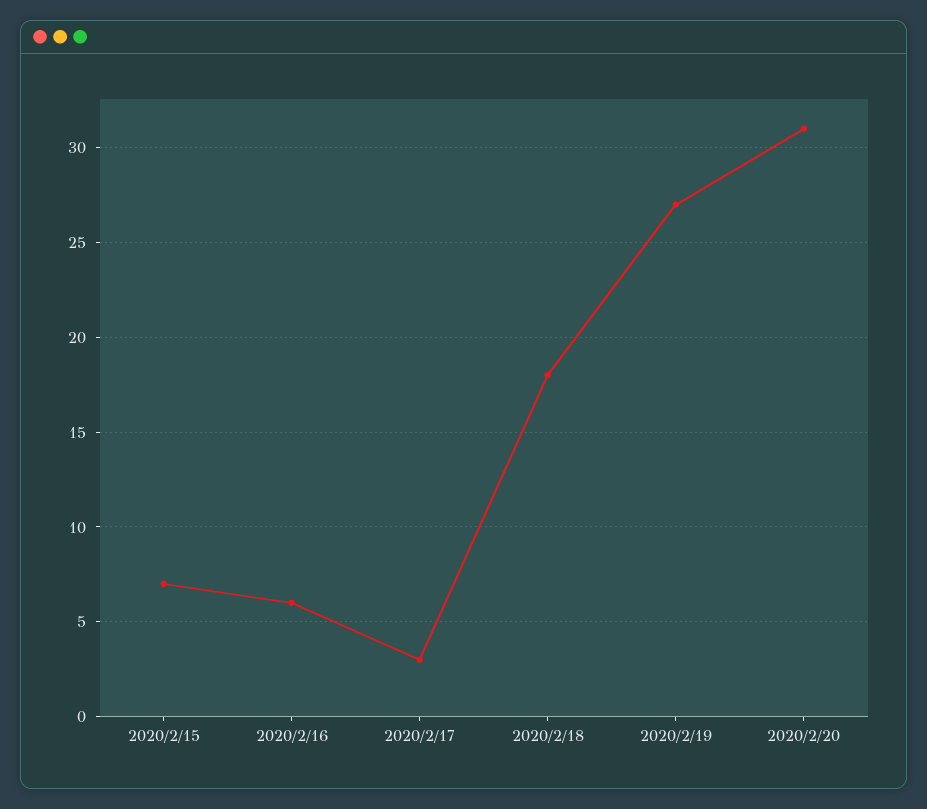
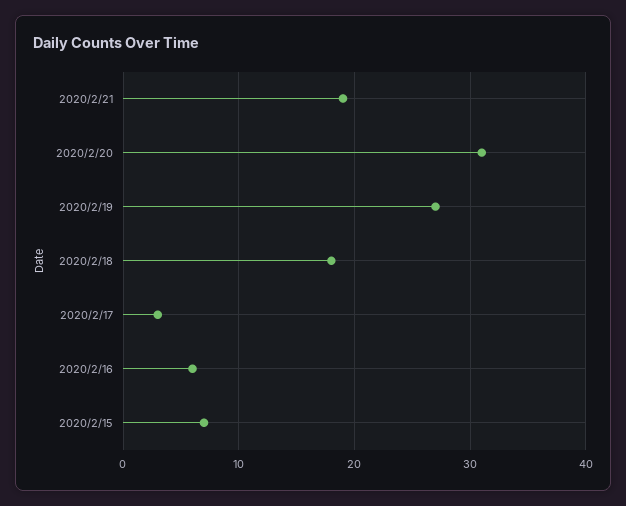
2020/2/21: none -> 19

